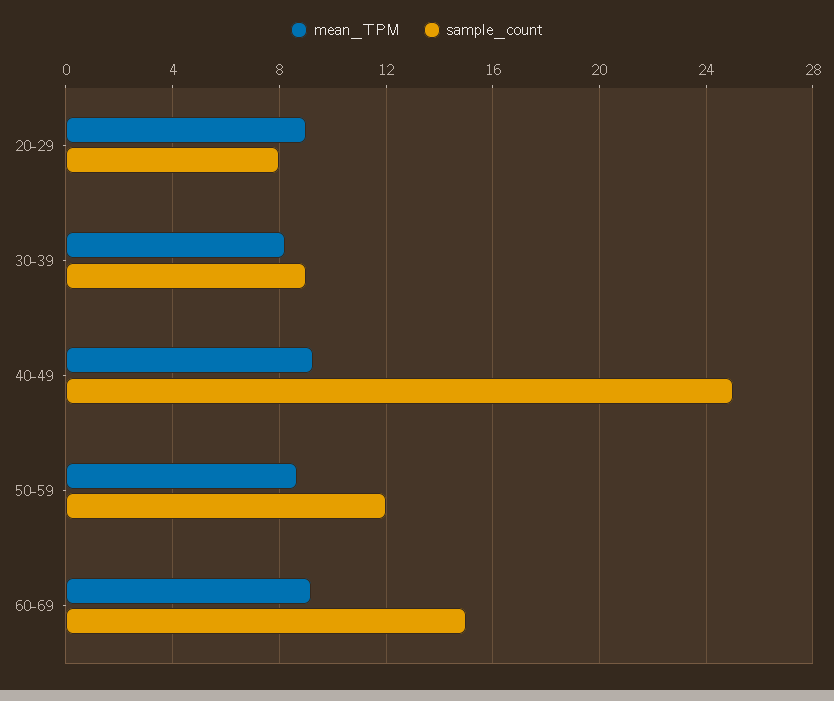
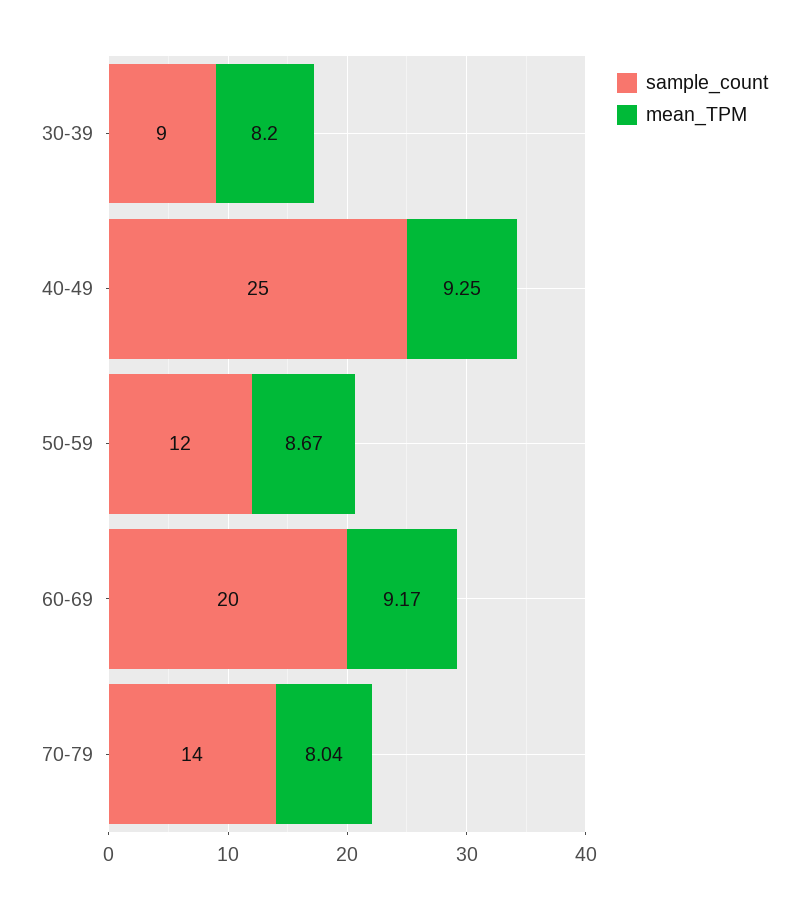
mean_TPM, 20-29: 9 -> none
sample_count, 20-29: 8 -> none
sample_count, 60-69: 15 -> 20
sample_count, 70-79: none -> 14
mean_TPM, 70-79: none -> 8.04

